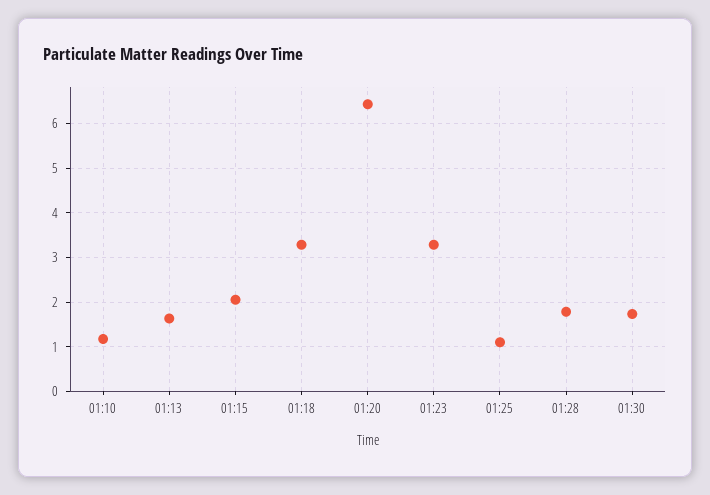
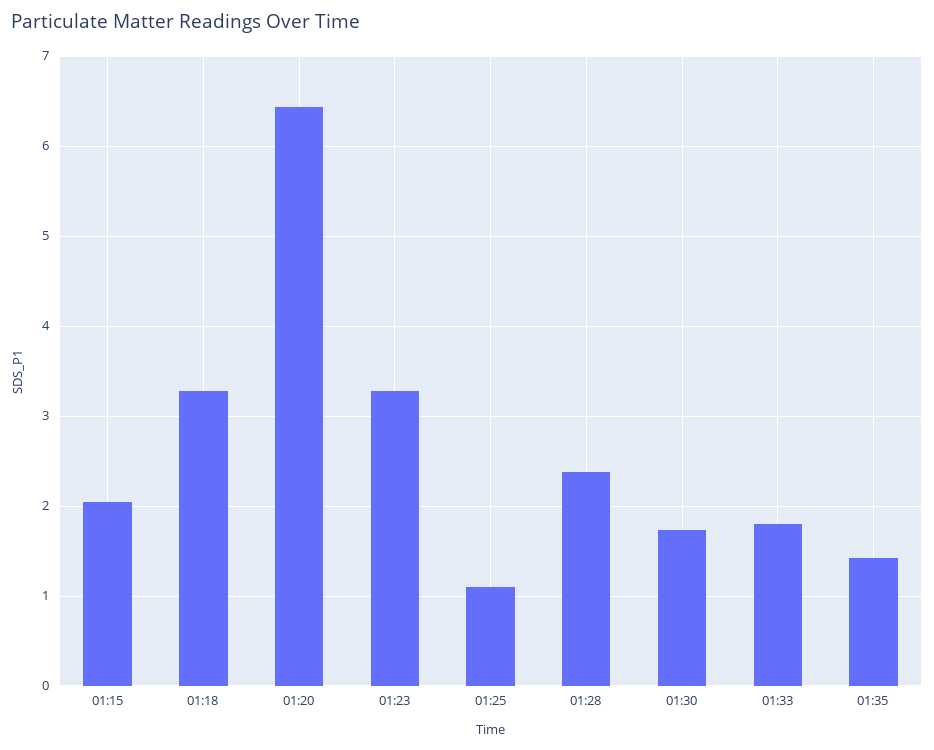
01:10: 1.2 -> none
01:13: 1.6 -> none
01:28: 1.8 -> 2.4
01:33: none -> 1.8
01:35: none -> 1.4

